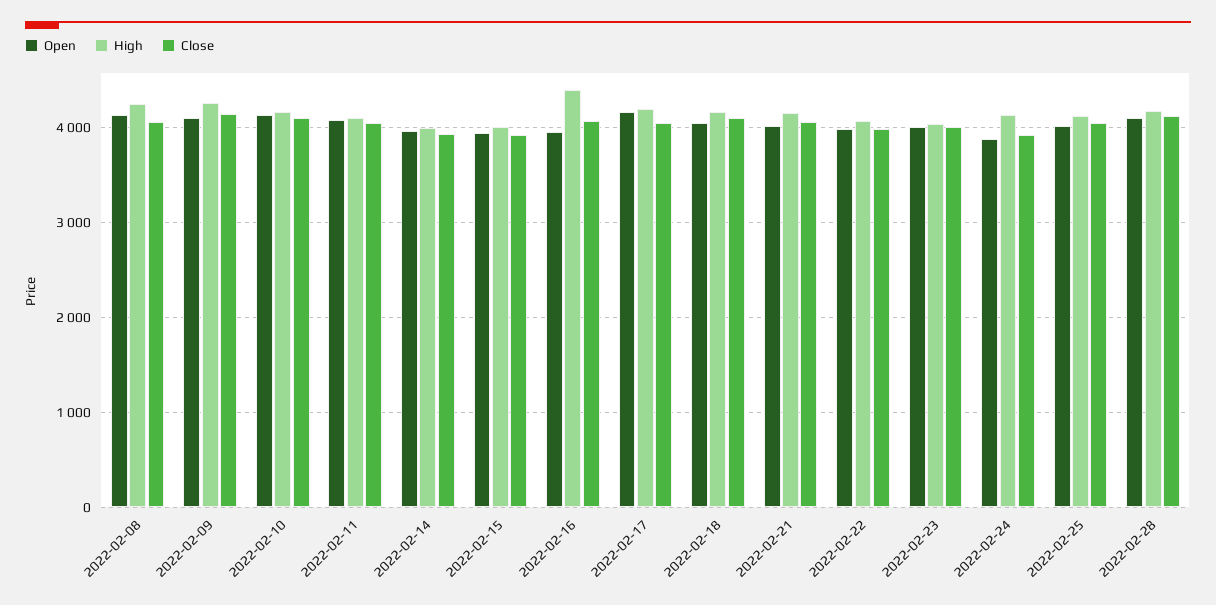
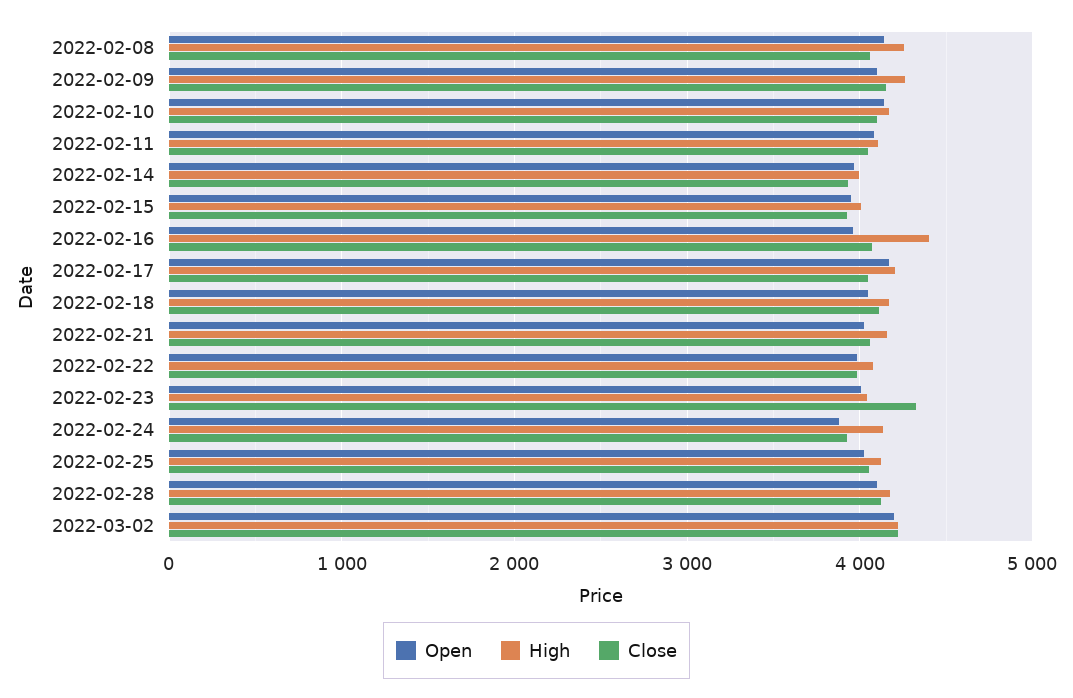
Close, 2022-02-23: 4000 -> 4300
Open, 2022-03-02: none -> 4200
High, 2022-03-02: none -> 4200
Close, 2022-03-02: none -> 4200

